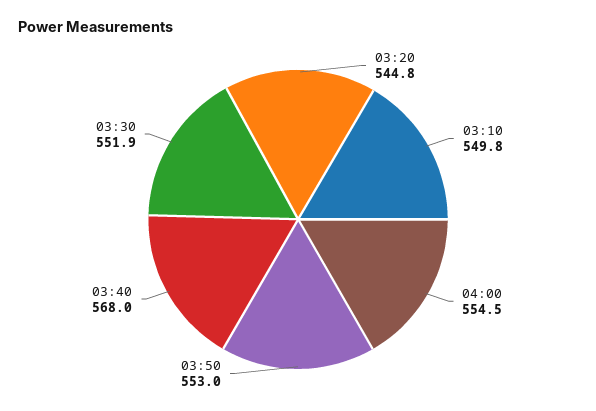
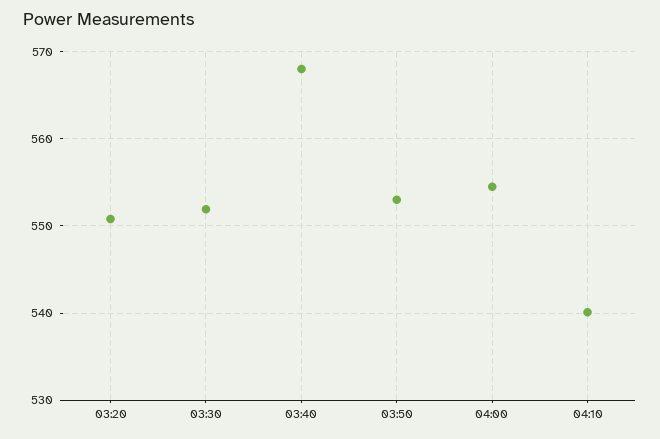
03:20: 544.8 -> 551
03:10: 549.8 -> none
04:10: none -> 540

